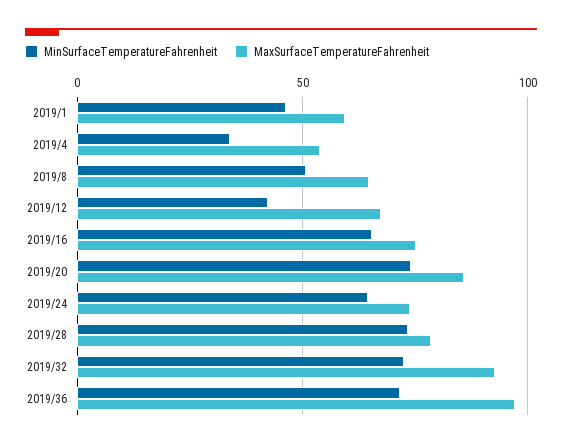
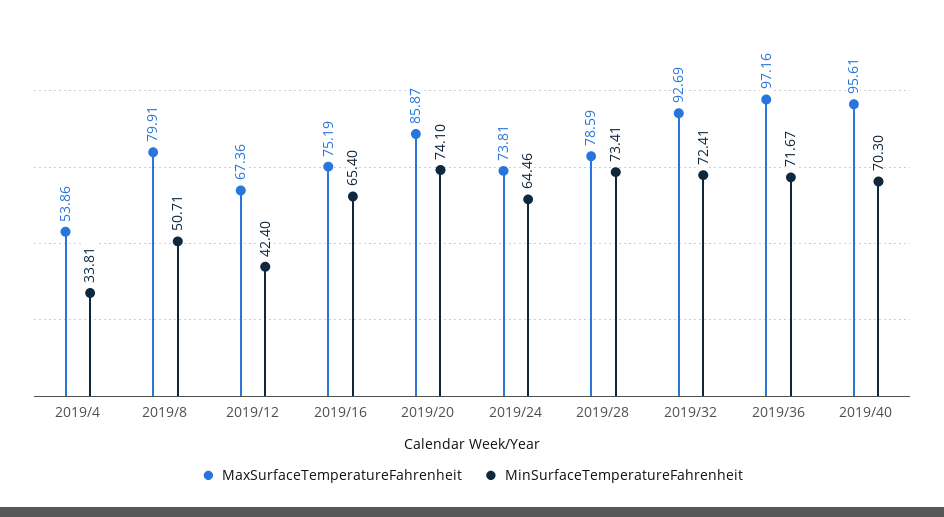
MinSurfaceTemperatureFahrenheit, 2019/1: 45 -> none
MaxSurfaceTemperatureFahrenheit, 2019/1: 60 -> none
MaxSurfaceTemperatureFahrenheit, 2019/8: 65 -> 79.91
MaxSurfaceTemperatureFahrenheit, 2019/40: none -> 95.61
MinSurfaceTemperatureFahrenheit, 2019/40: none -> 70.3

